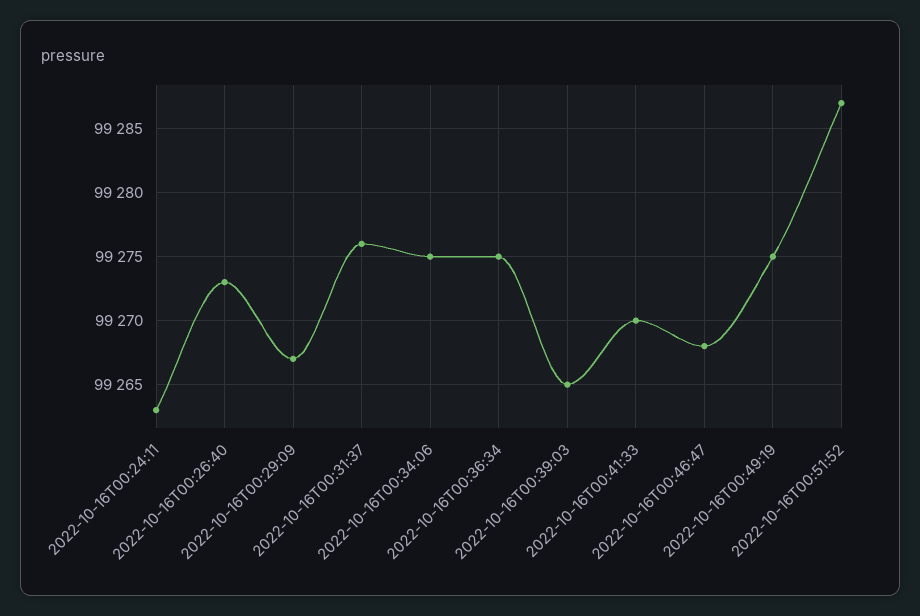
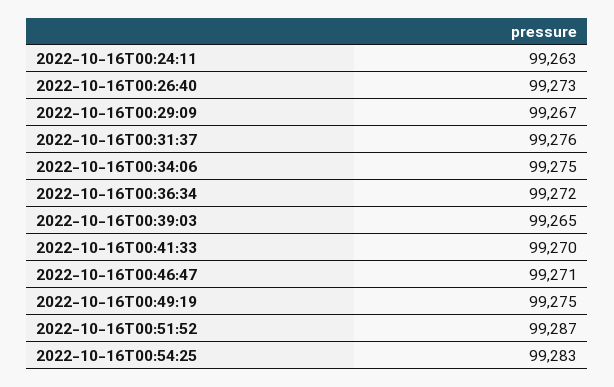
2022-10-16T00:36:34: 99275 -> 99272
2022-10-16T00:46:47: 99268 -> 99271
2022-10-16T00:54:25: none -> 99283

